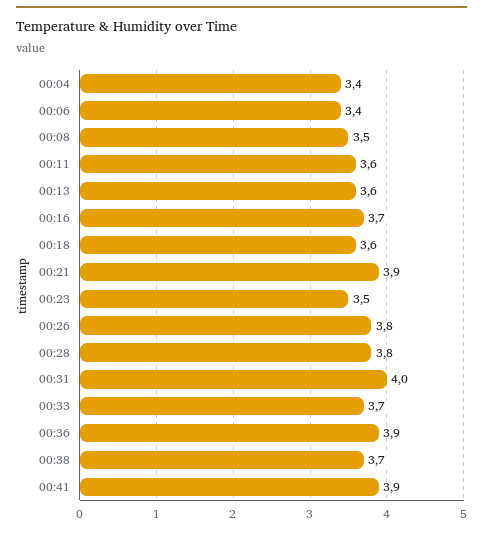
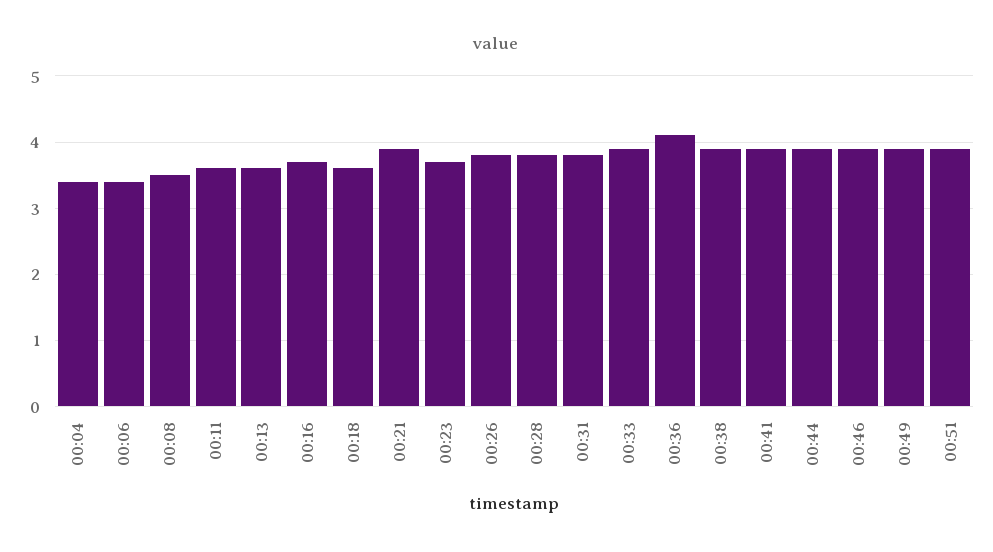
00:23: 3.5 -> 3.7
00:31: 4 -> 3.8
00:33: 3.7 -> 3.9
00:36: 3.9 -> 4.1
00:38: 3.7 -> 3.9
00:44: none -> 3.9
00:46: none -> 3.9
00:49: none -> 3.9
00:51: none -> 3.9

